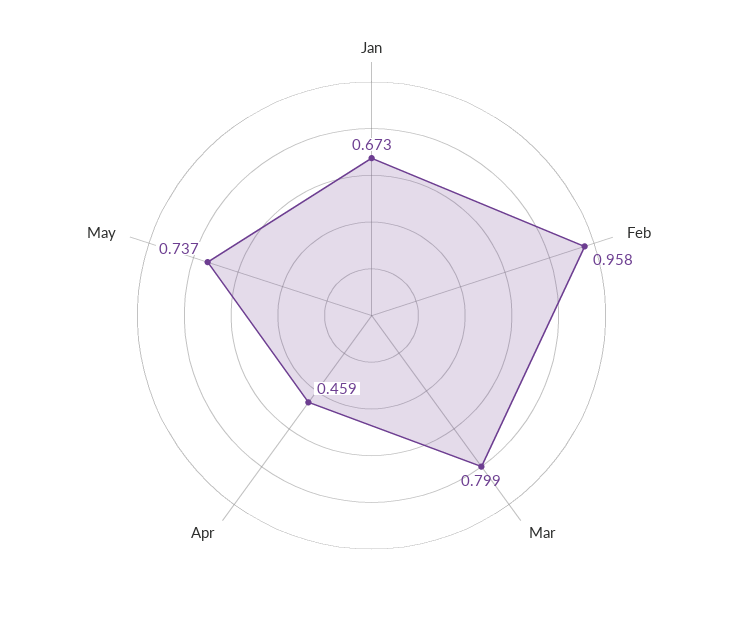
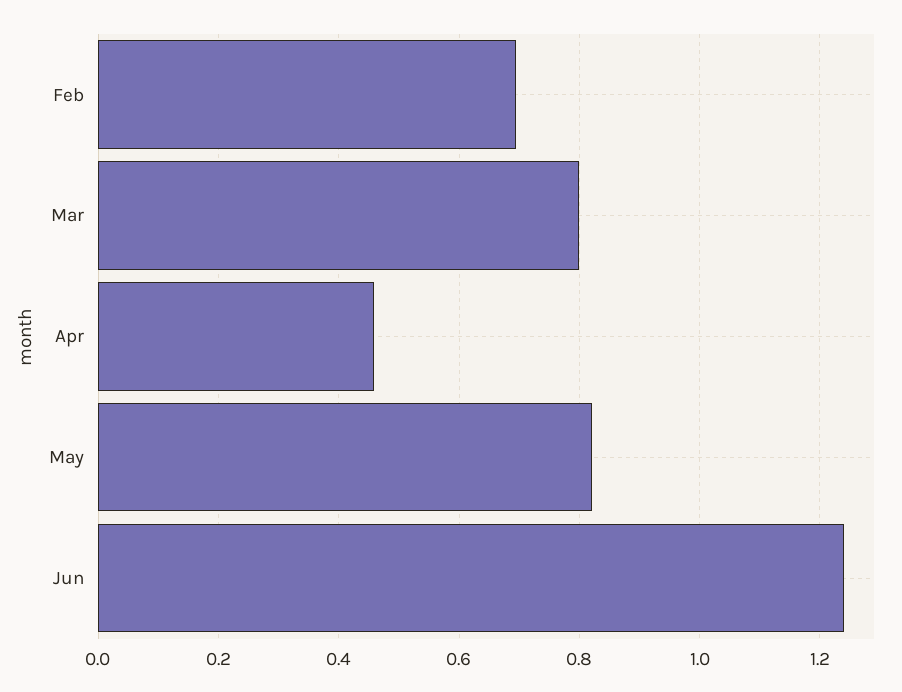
Jan: 0.673 -> none
Feb: 0.958 -> 0.7
May: 0.737 -> 0.82
Jun: none -> 1.24

